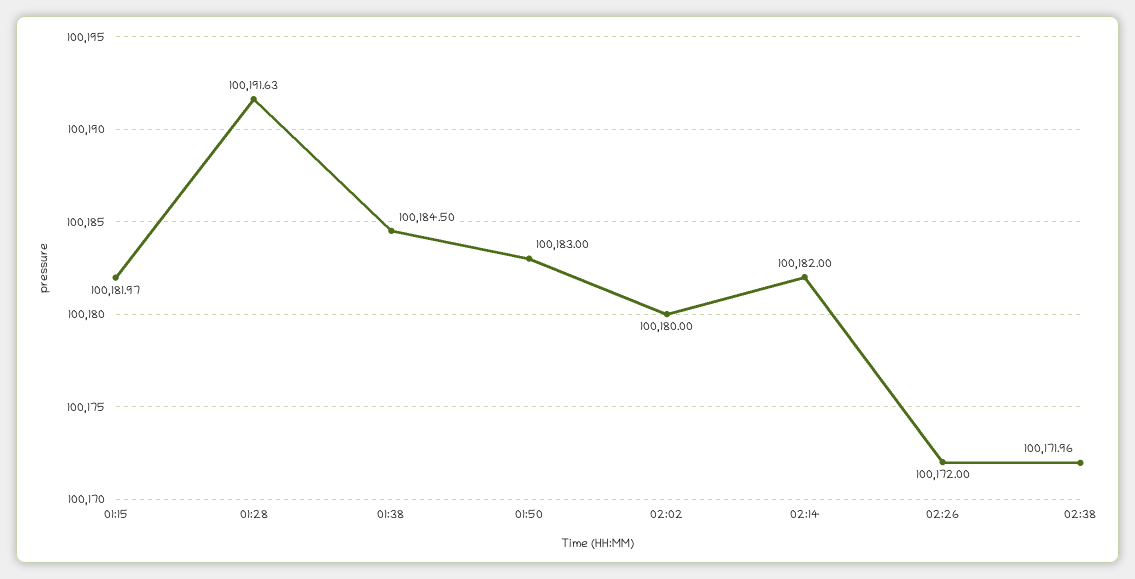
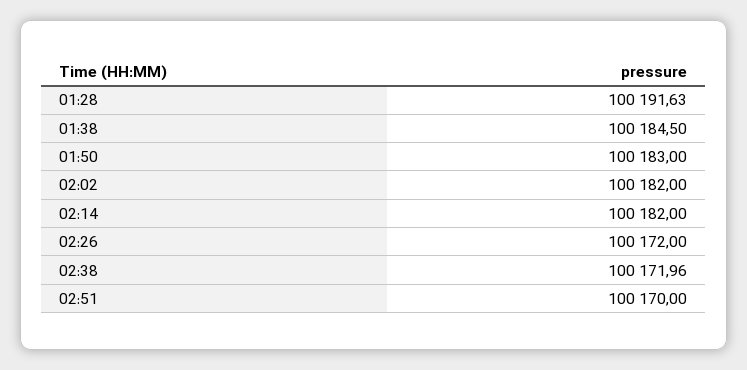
01:15: 100181.97 -> none
02:02: 100180 -> 100182
02:51: none -> 100170

